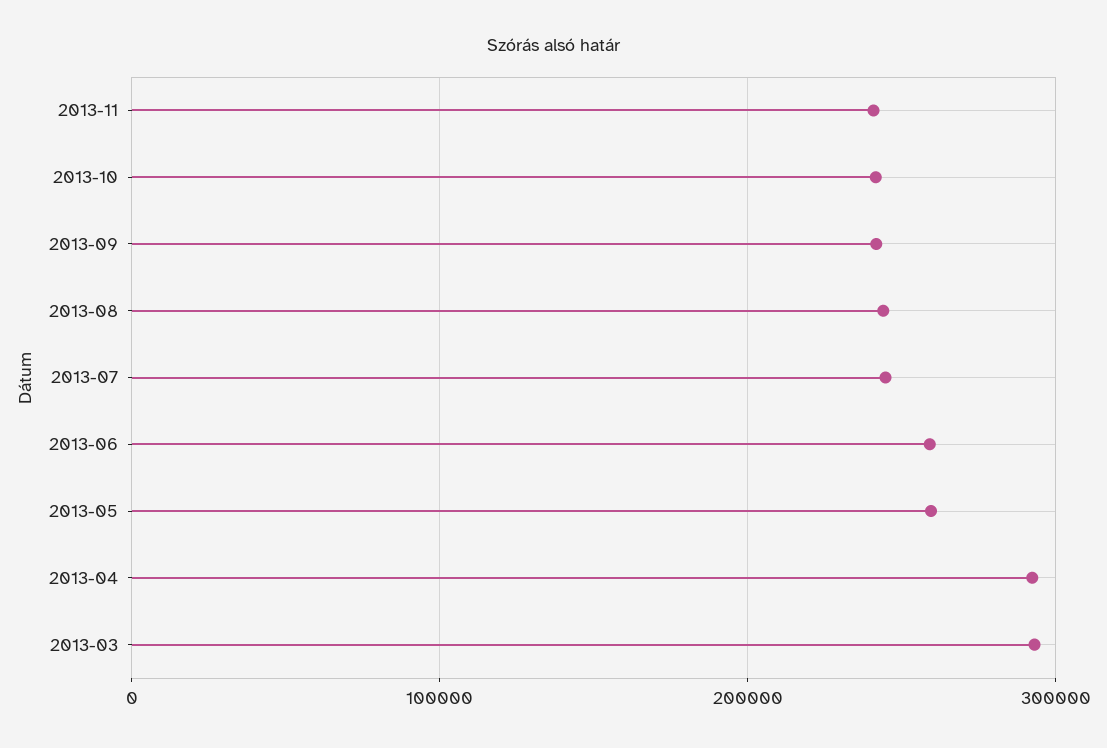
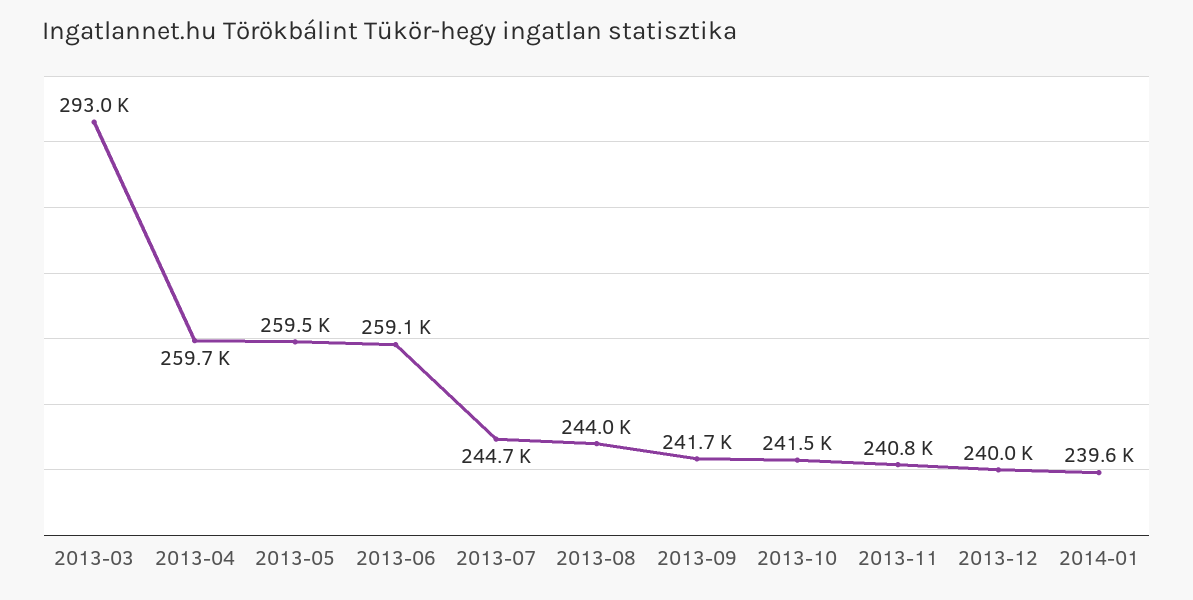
2013-04: 290000 -> 259700
2013-12: none -> 240000
2014-01: none -> 239600

